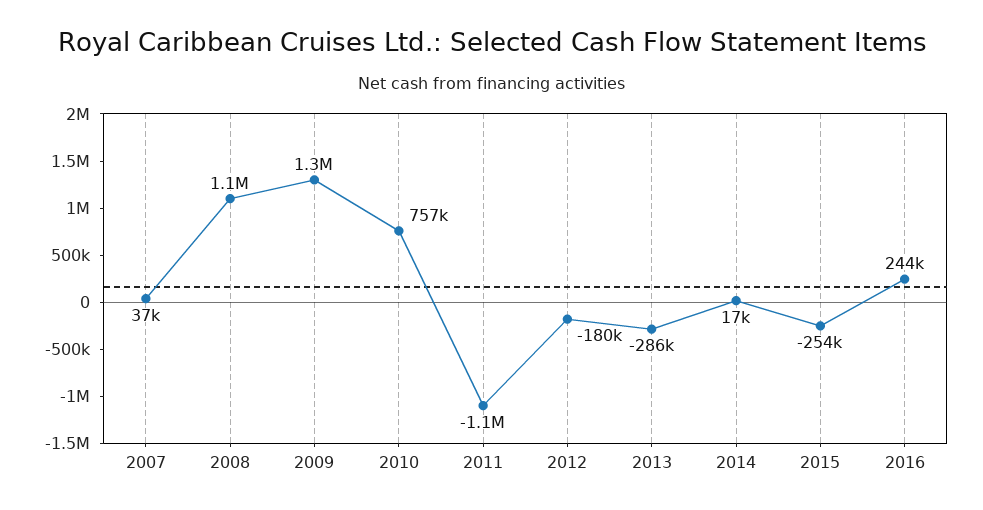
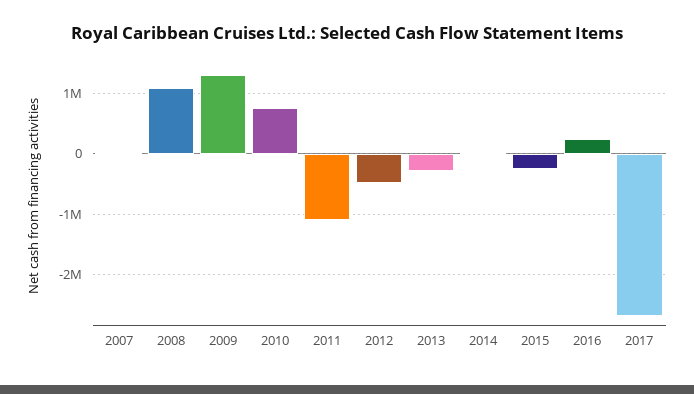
2012: -180000 -> -500000
2017: none -> -2700000

